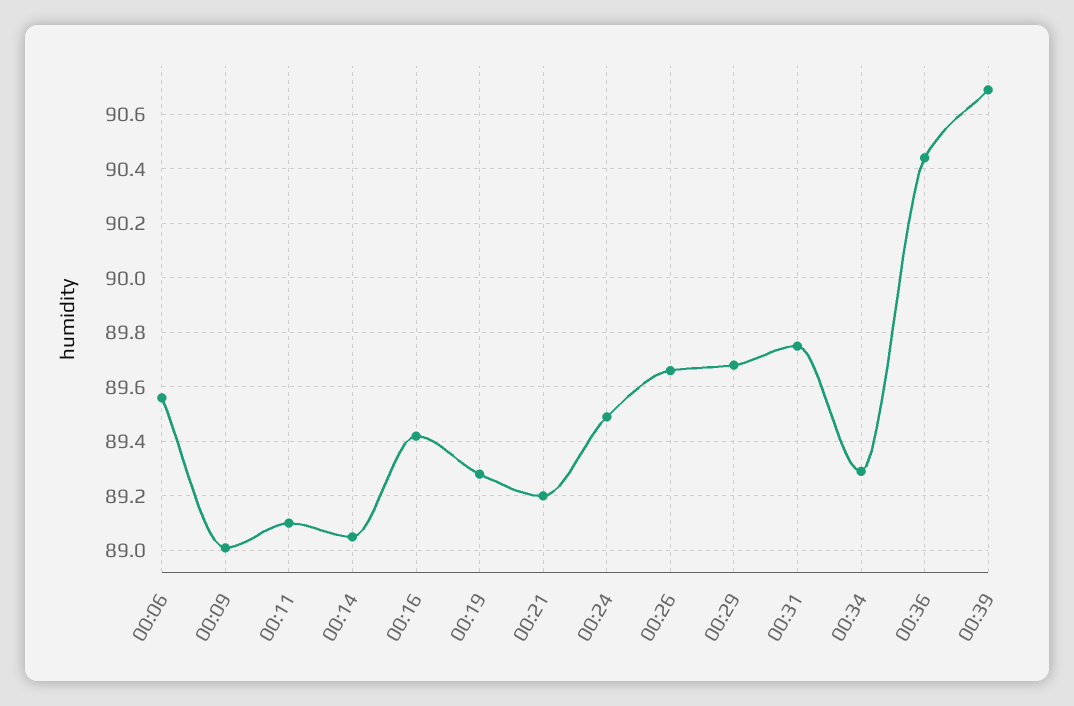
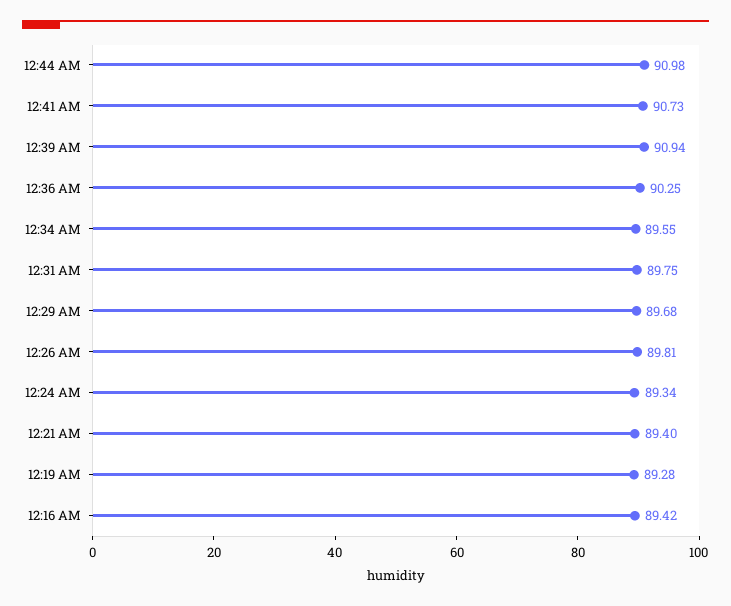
00:06: 89.55 -> none
00:09: 89 -> none
00:11: 89.1 -> none
00:14: 89.05 -> none
00:21: 89.2 -> 89.4
00:24: 89.5 -> 89.34
00:26: 89.65 -> 89.81
00:34: 89.3 -> 89.55
00:36: 90.45 -> 90.25
00:39: 90.7 -> 90.94
12:44 AM: none -> 90.98
12:41 AM: none -> 90.73

